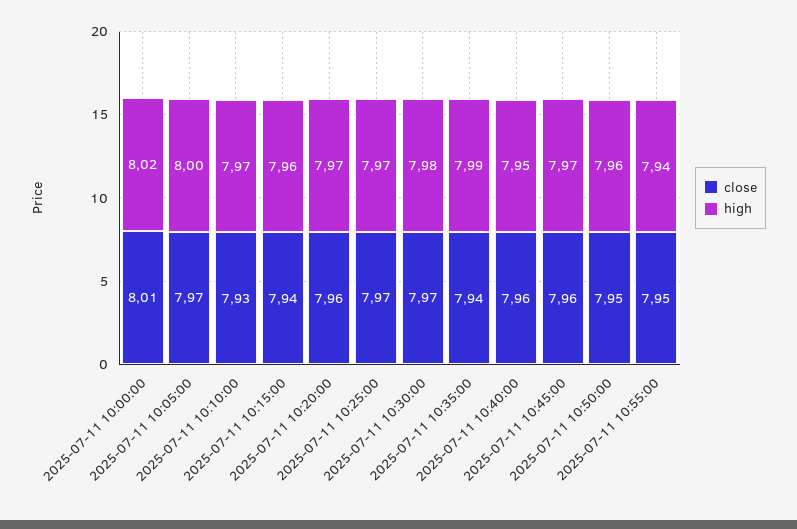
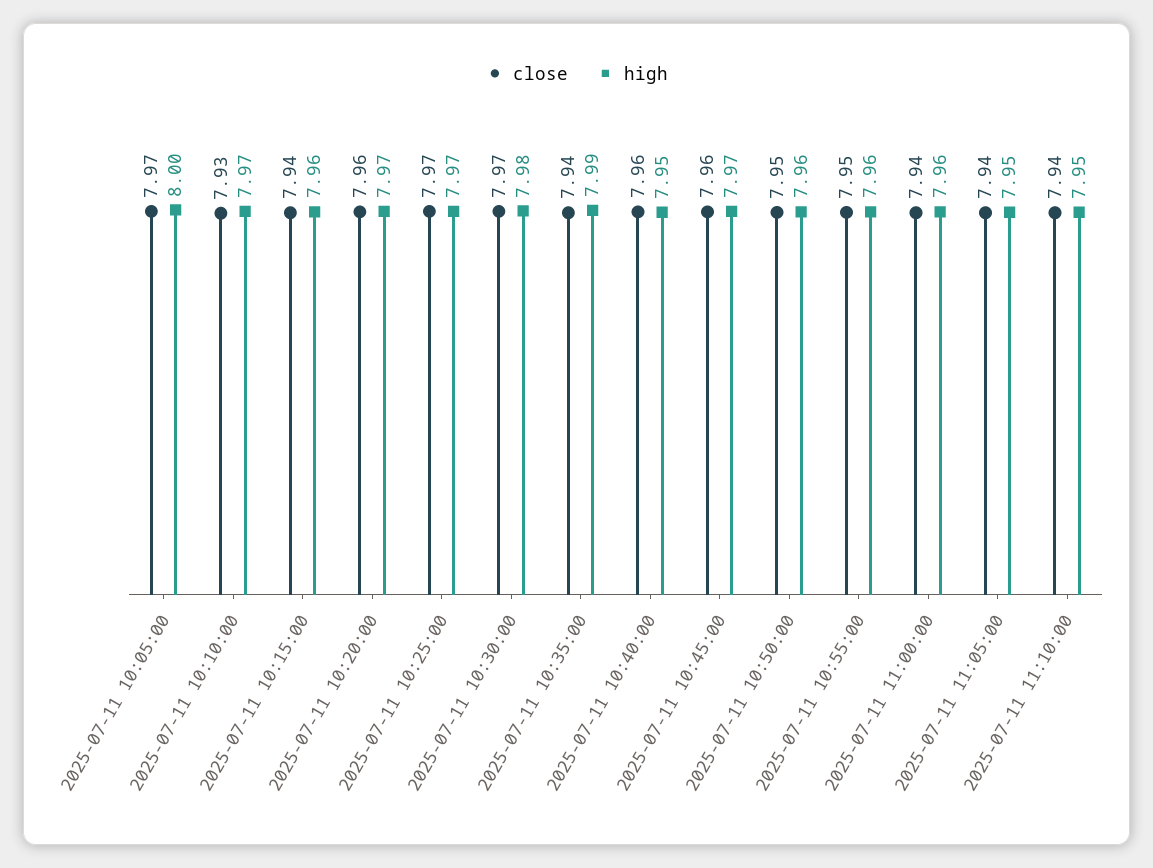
close, 2025-07-11 10:00:00: 8.01 -> none
high, 2025-07-11 10:00:00: 8.02 -> none
high, 2025-07-11 10:55:00: 7.94 -> 7.96
close, 2025-07-11 11:00:00: none -> 7.94
high, 2025-07-11 11:00:00: none -> 7.96
close, 2025-07-11 11:05:00: none -> 7.94
high, 2025-07-11 11:05:00: none -> 7.95
close, 2025-07-11 11:10:00: none -> 7.94
high, 2025-07-11 11:10:00: none -> 7.95

